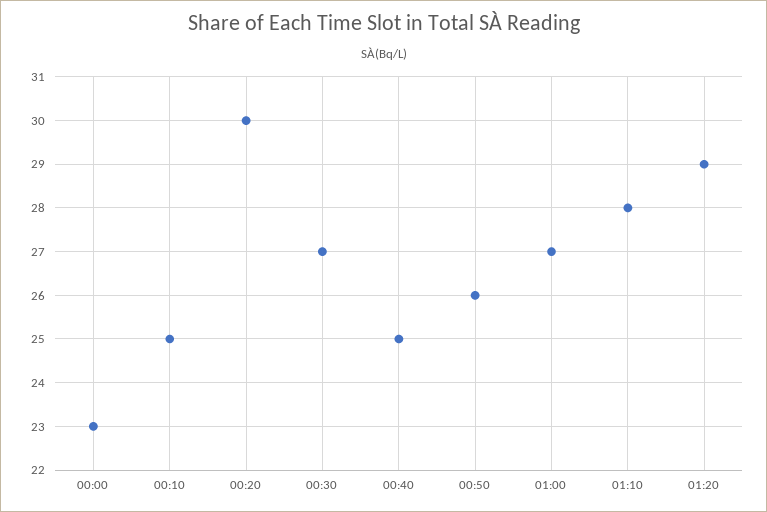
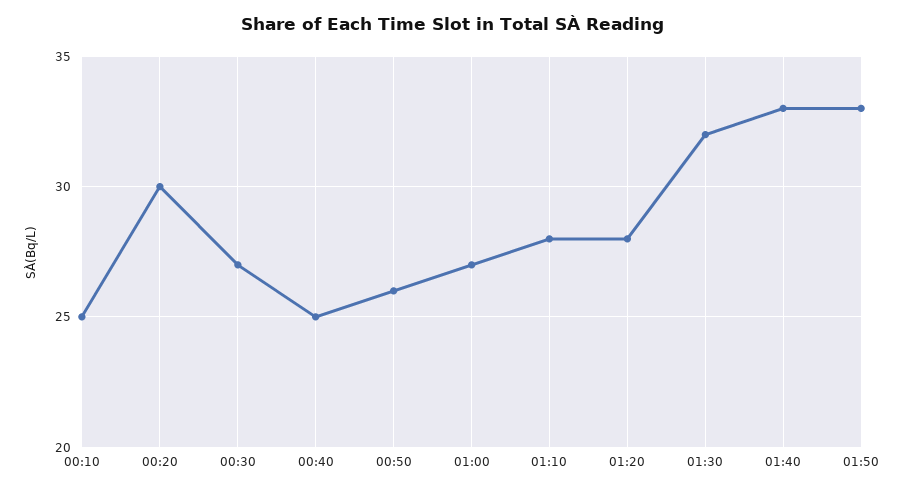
00:00: 23 -> none
01:20: 29 -> 28
01:30: none -> 32
01:40: none -> 33
01:50: none -> 33

